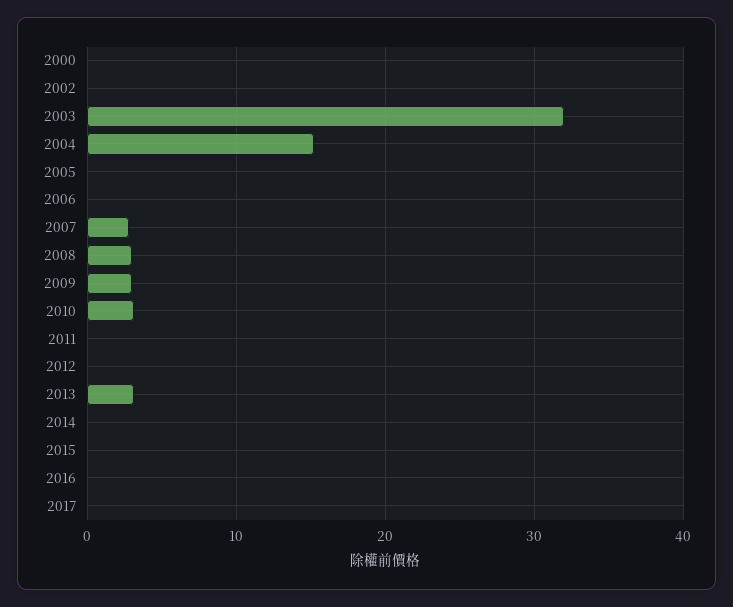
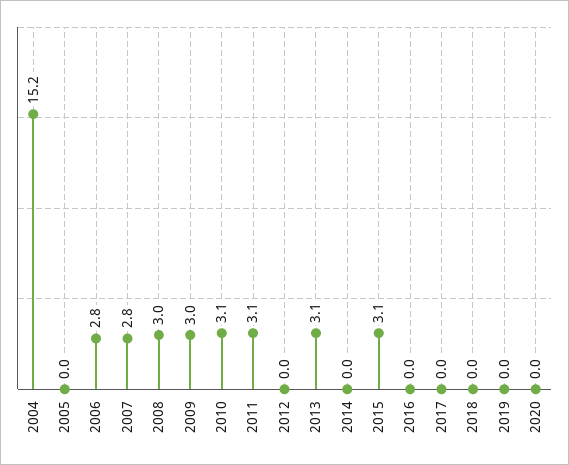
2000: 0 -> none
2002: 0 -> none
2003: 32 -> none
2006: 0 -> 2.8
2011: 0 -> 3.1
2015: 0 -> 3.1
2018: none -> 0
2019: none -> 0
2020: none -> 0

